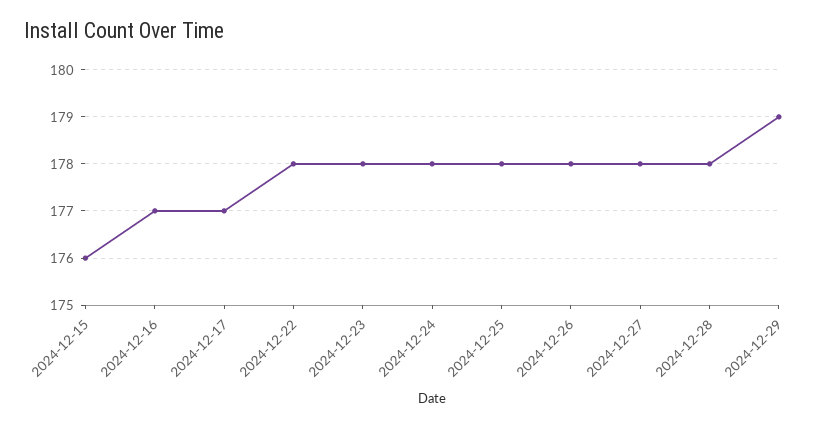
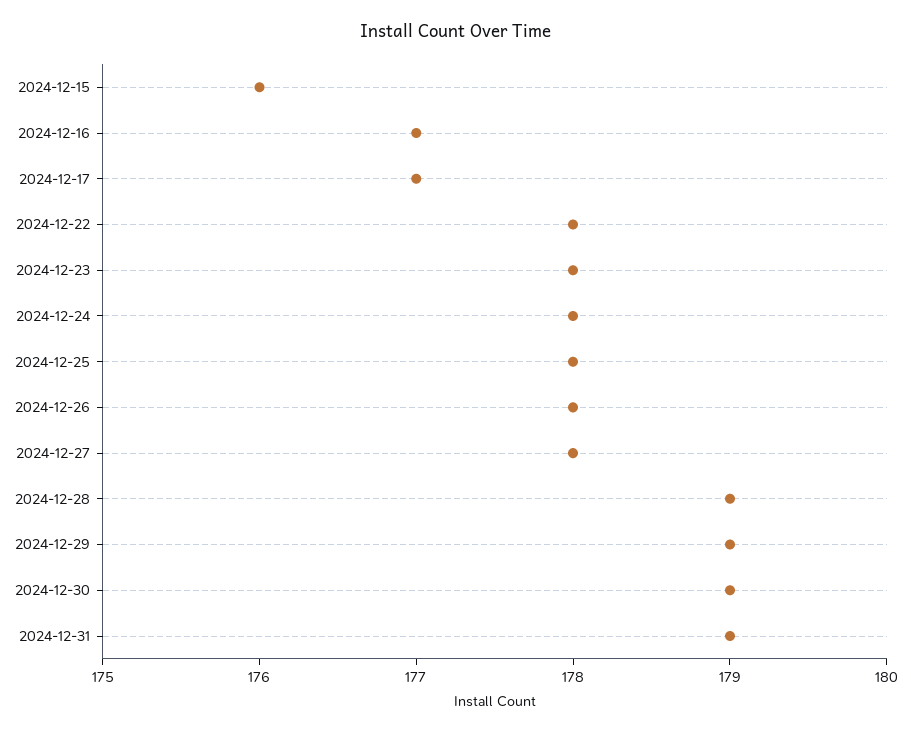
2024-12-28: 178 -> 179
2024-12-30: none -> 179
2024-12-31: none -> 179

